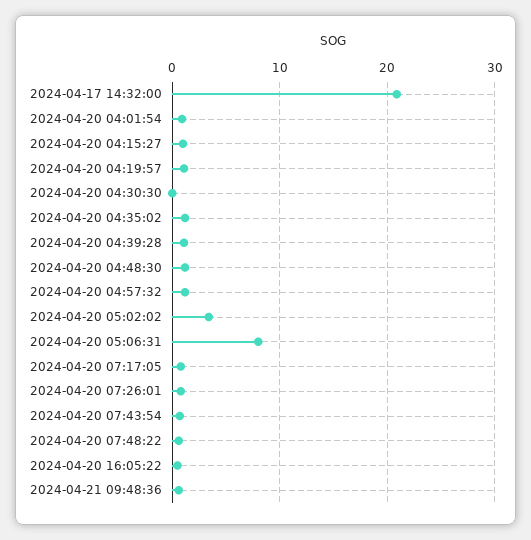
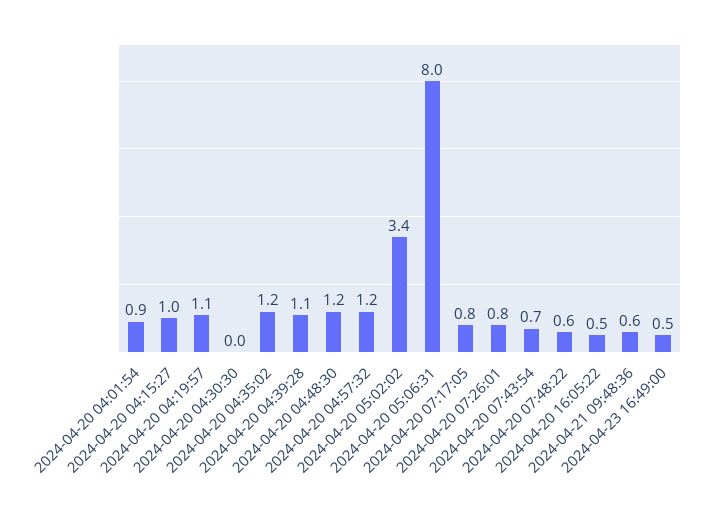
2024-04-17 14:32:00: 21 -> none
2024-04-23 16:49:00: none -> 0.5

